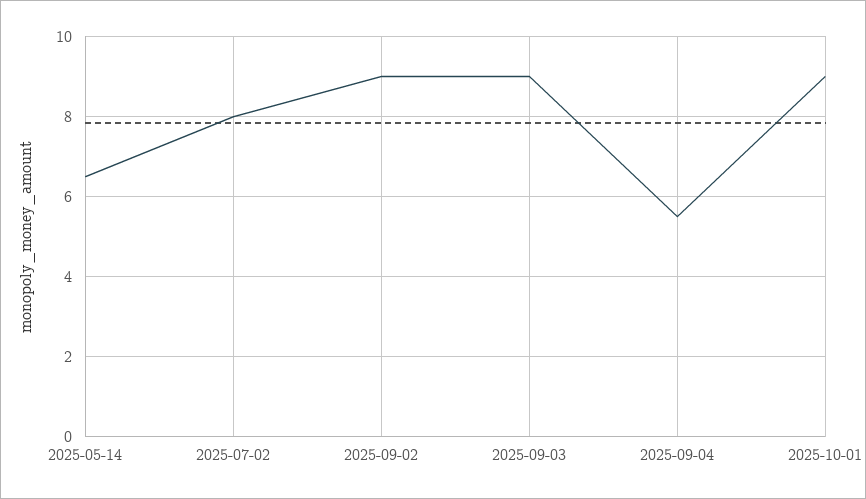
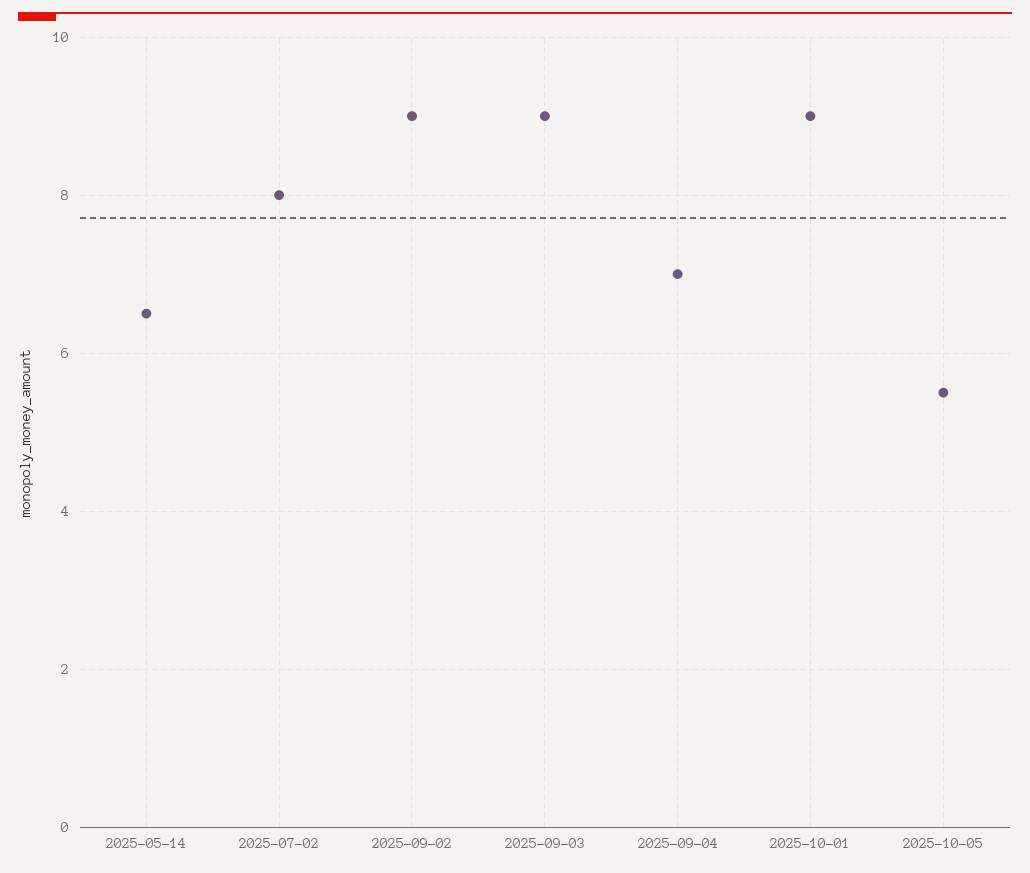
2025-09-04: 5.5 -> 7
2025-10-05: none -> 5.5

